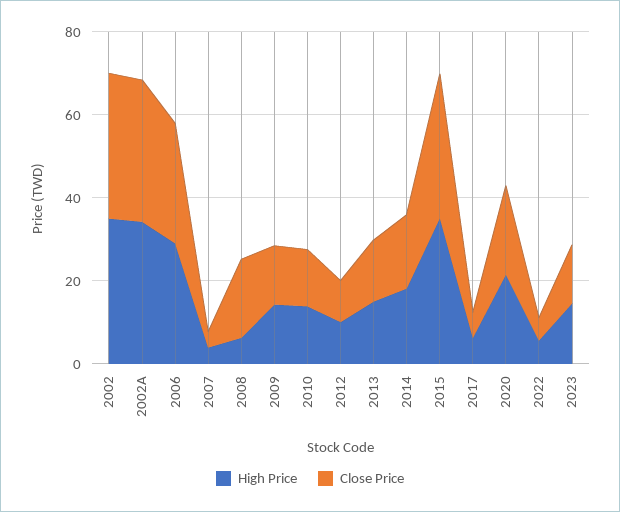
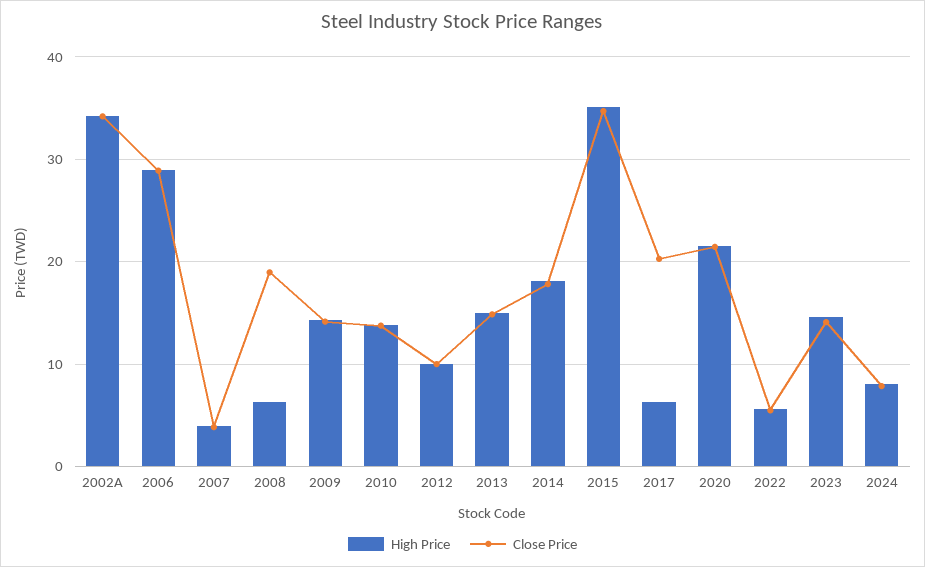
High Price, 2002: 35 -> none
Close Price, 2002: 35 -> none
Close Price, 2017: 5 -> 20
High Price, 2024: none -> 8
Close Price, 2024: none -> 8

